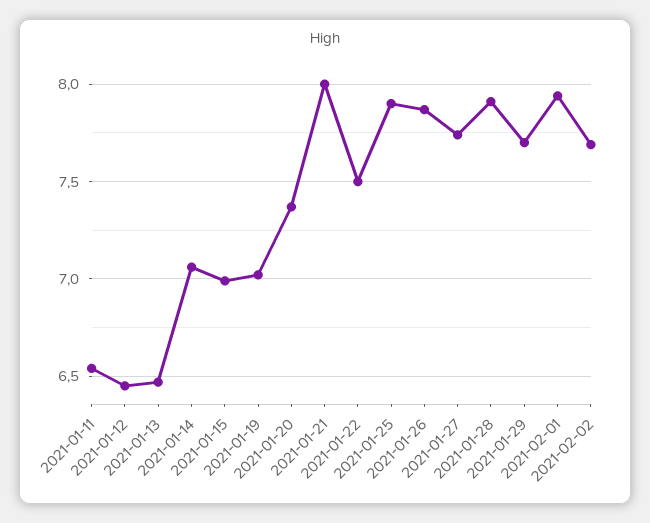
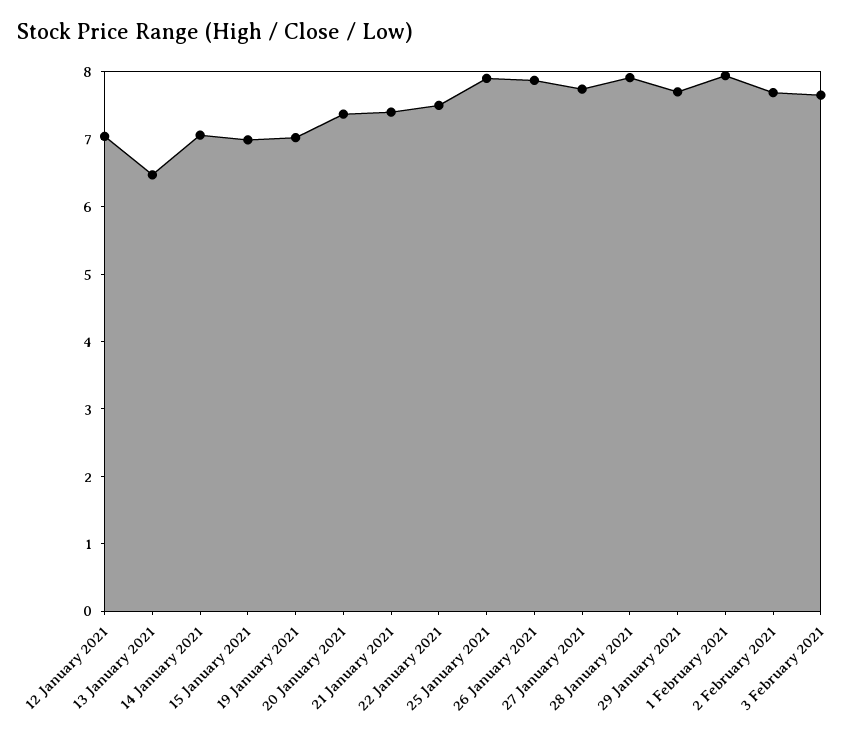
2021-01-11: 6.55 -> none
2021-01-12: 6.45 -> 7
2021-01-21: 8 -> 7.4
3 February 2021: none -> 7.6

